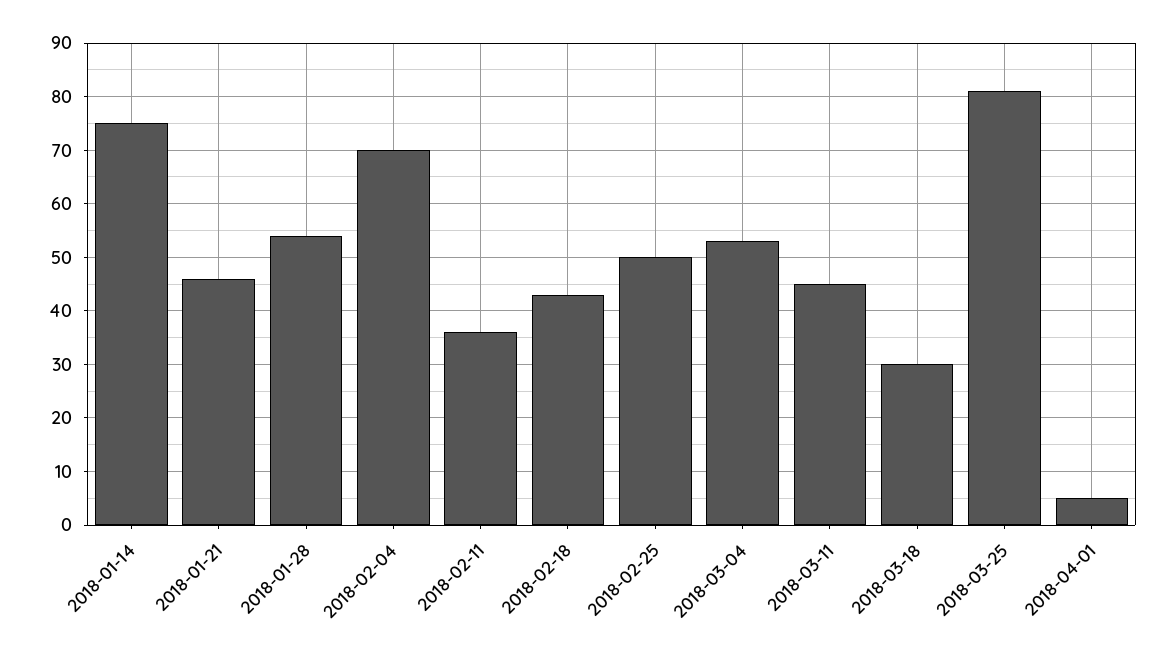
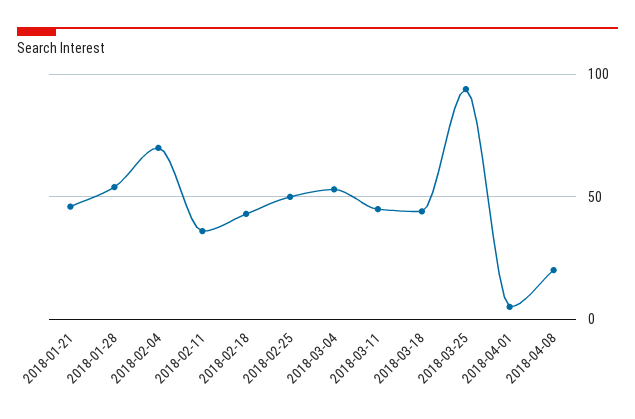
2018-01-14: 75 -> none
2018-03-18: 30 -> 45
2018-03-25: 80 -> 95
2018-04-08: none -> 20

